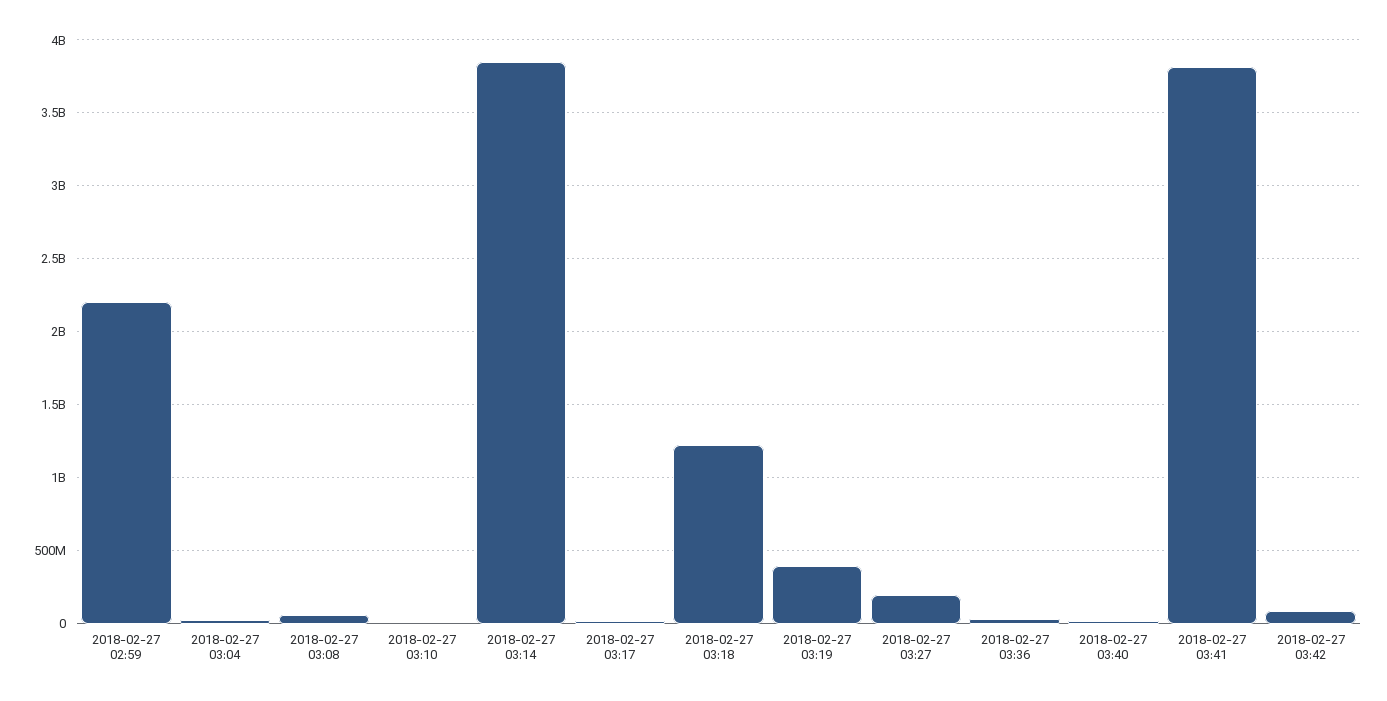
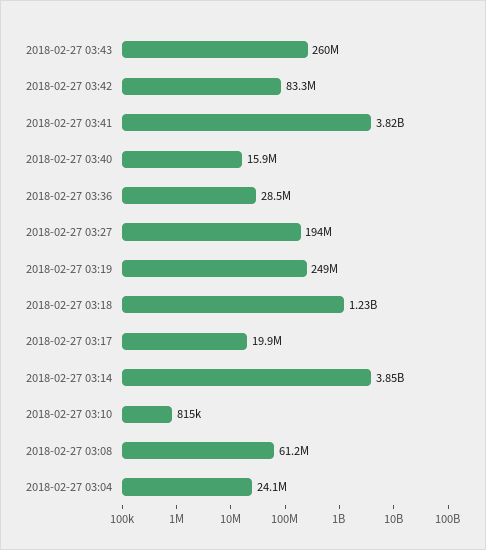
2018-02-27 02:59: 2200000000 -> none
2018-02-27 03:19: 400000000 -> 249000000
2018-02-27 03:43: none -> 260000000

